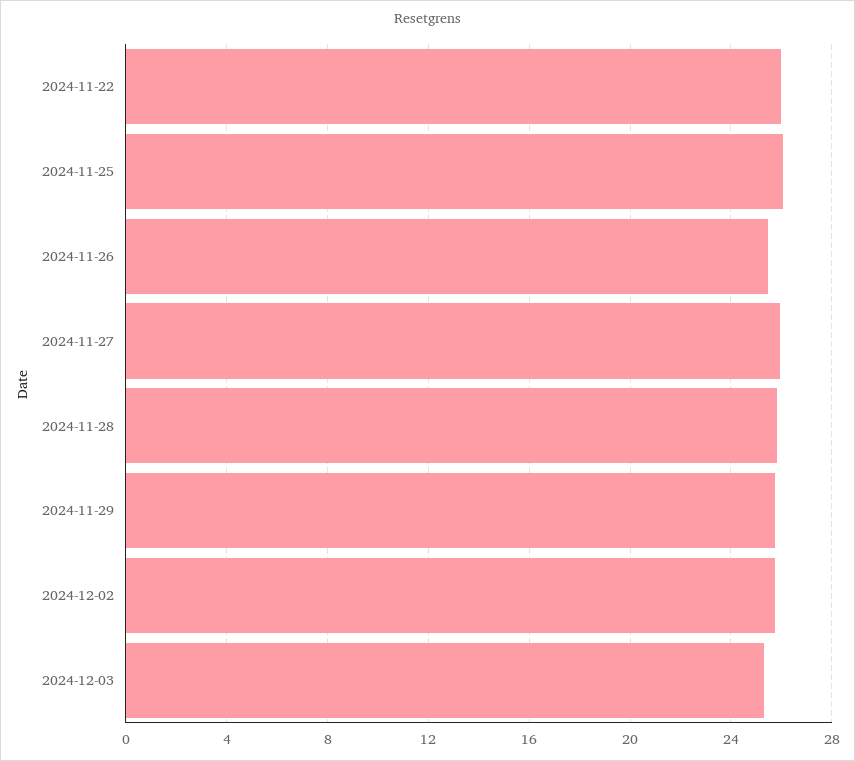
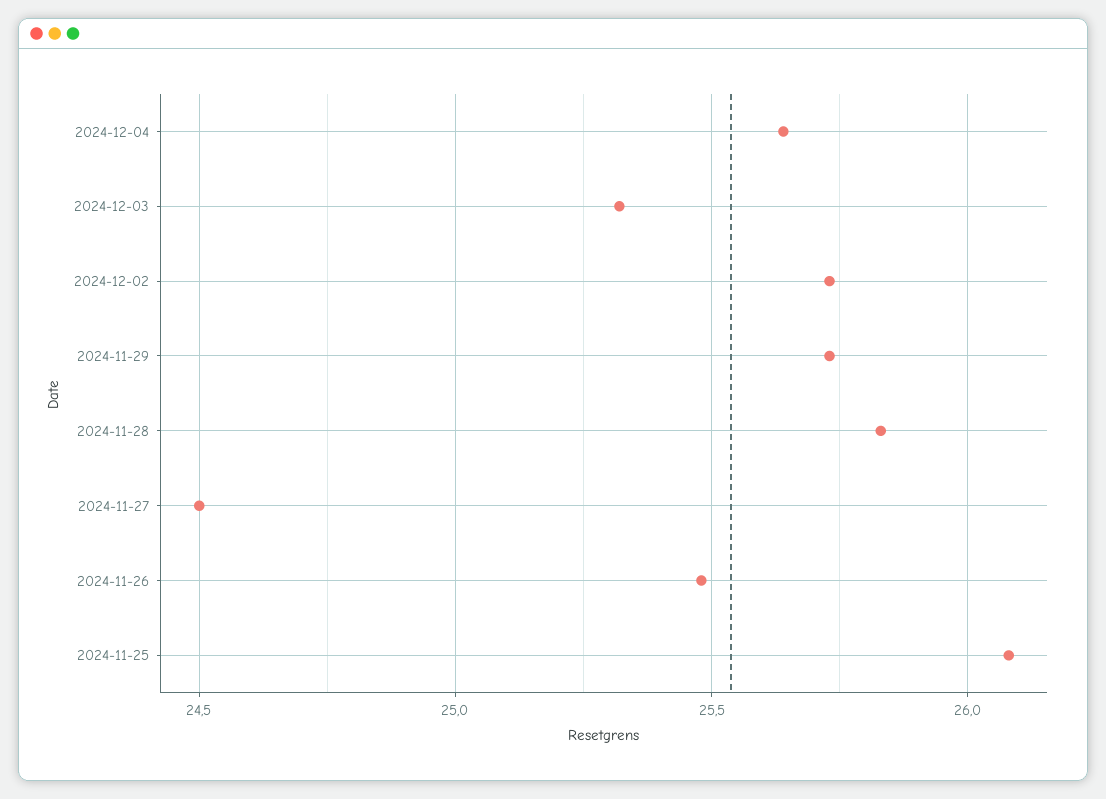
2024-11-22: 26 -> none
2024-11-27: 26 -> 24.5
2024-12-04: none -> 25.65

